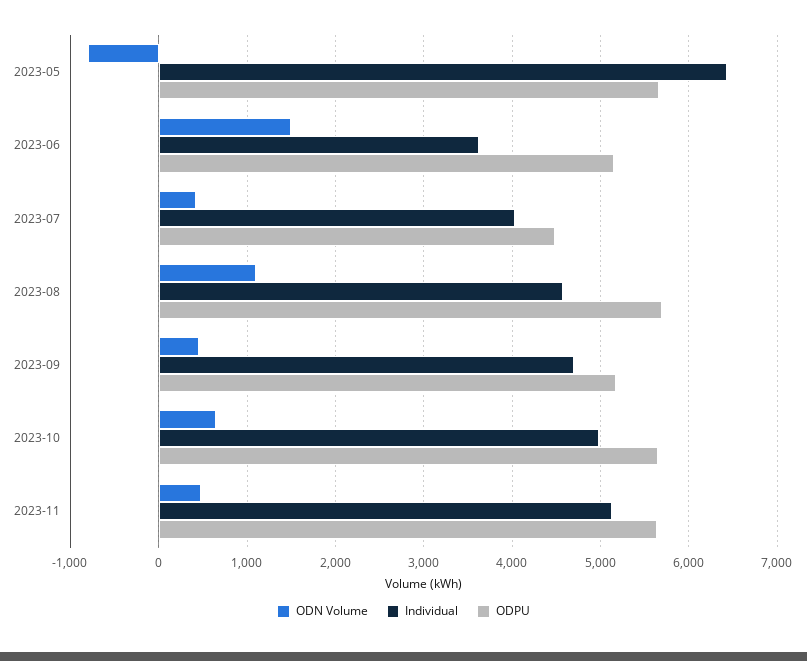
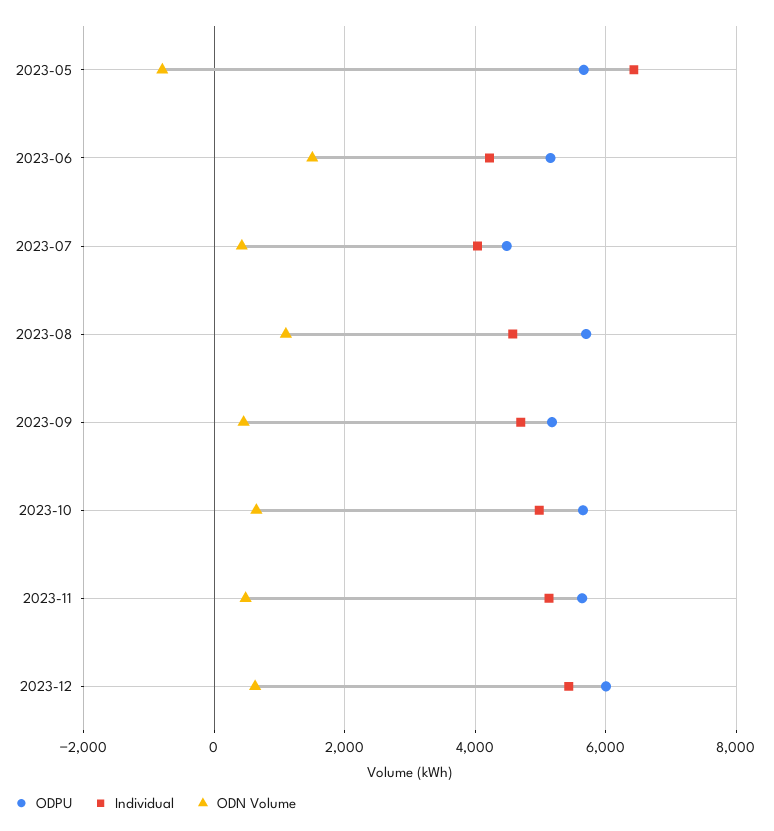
Individual, 2023-06: 3600 -> 4200
ODPU, 2023-12: none -> 6000
Individual, 2023-12: none -> 5400
ODN Volume, 2023-12: none -> 600

